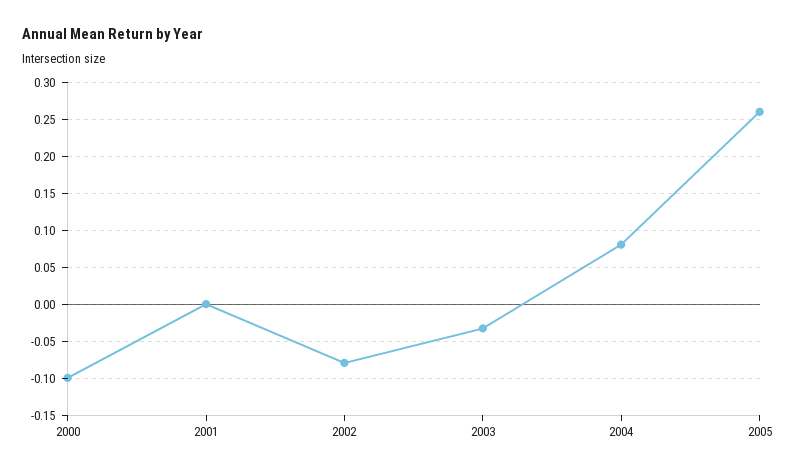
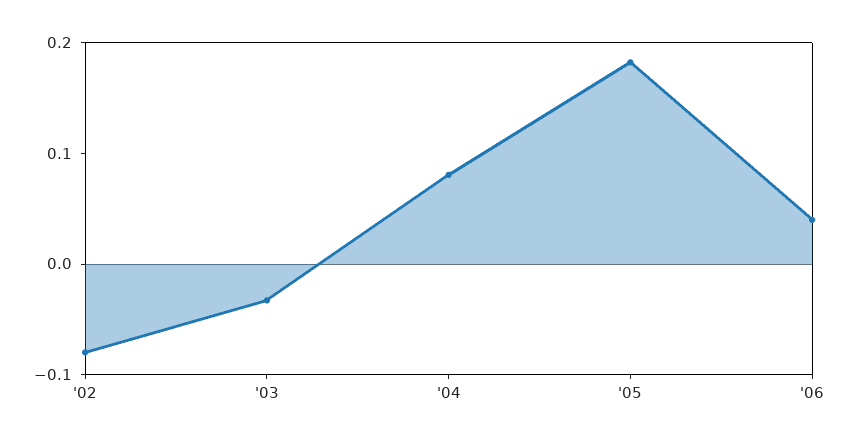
2000: -0.1 -> none
2001: 0 -> none
2005: 0.26 -> 0.18
'06: none -> 0.04

